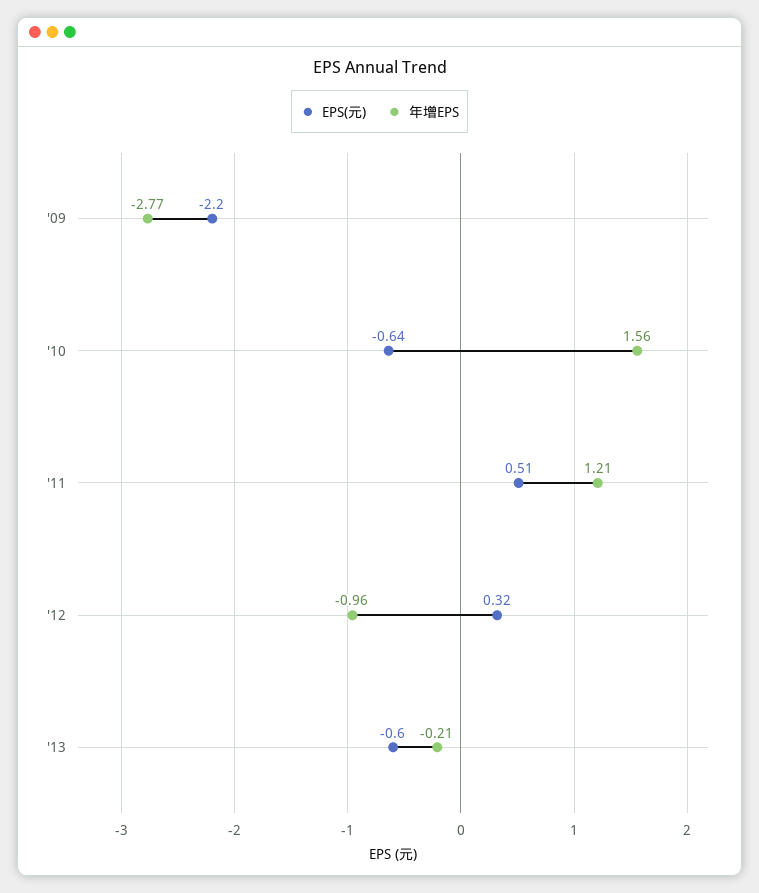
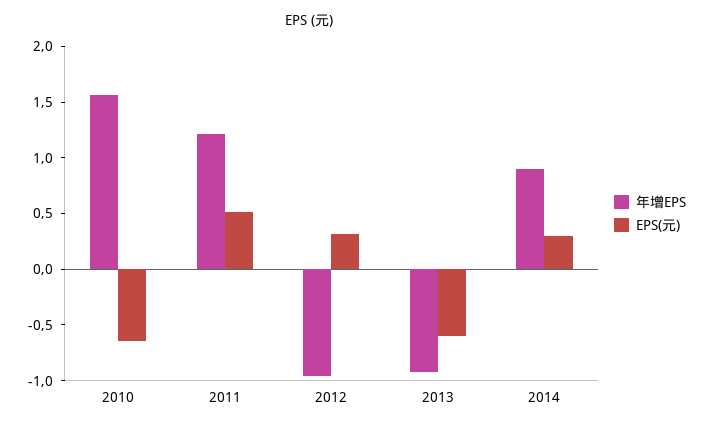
EPS(元), '09: -2.2 -> none
年增EPS, '09: -2.77 -> none
年增EPS, '13: -0.21 -> -0.9
年增EPS, 2014: none -> 0.9
EPS(元), 2014: none -> 0.3

